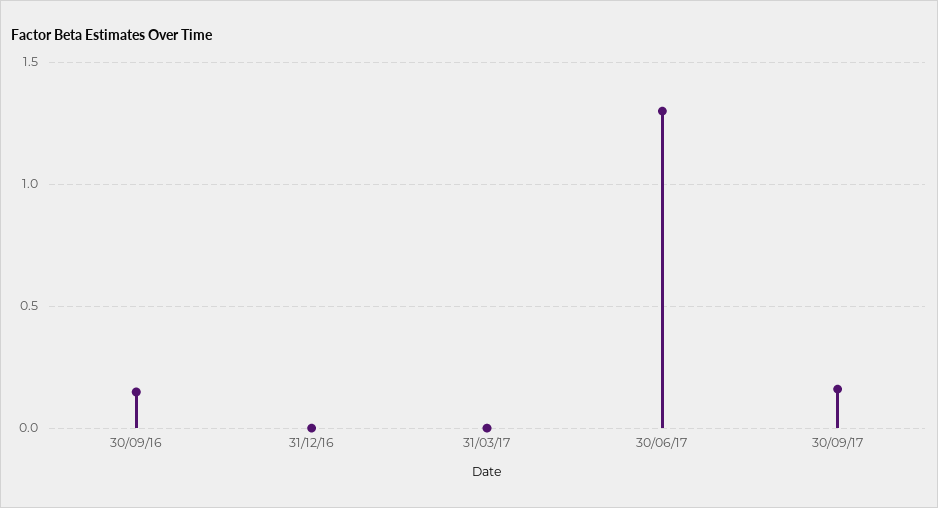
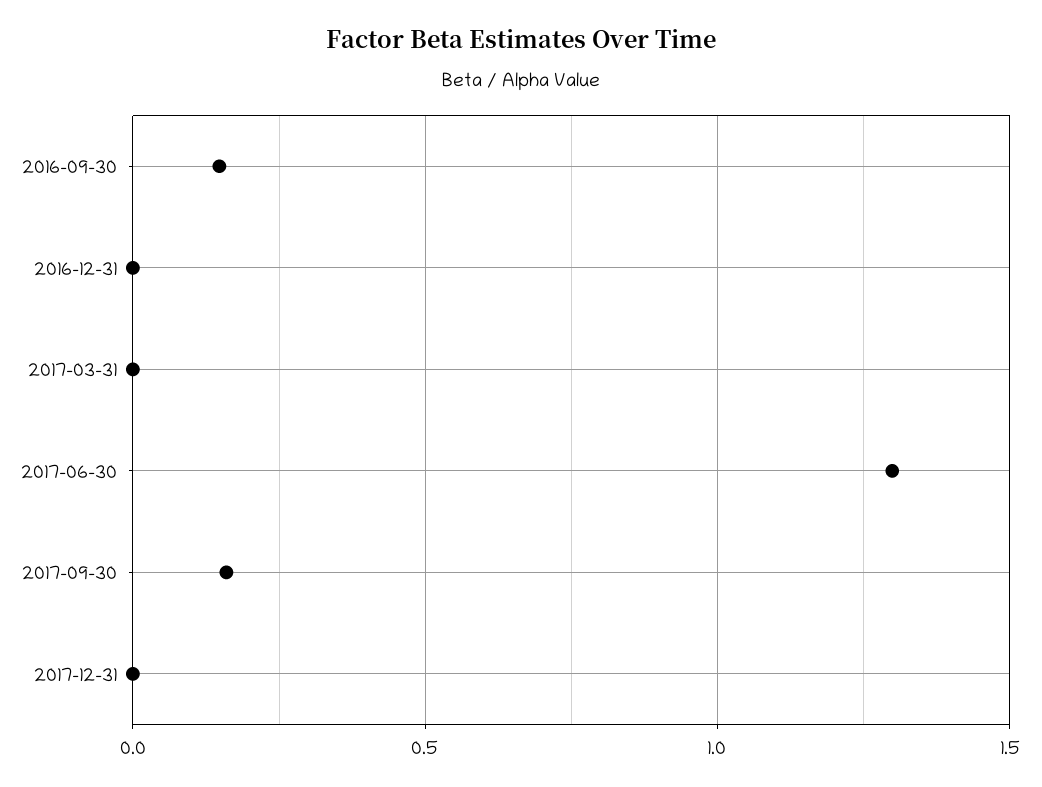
2017-12-31: none -> 0

